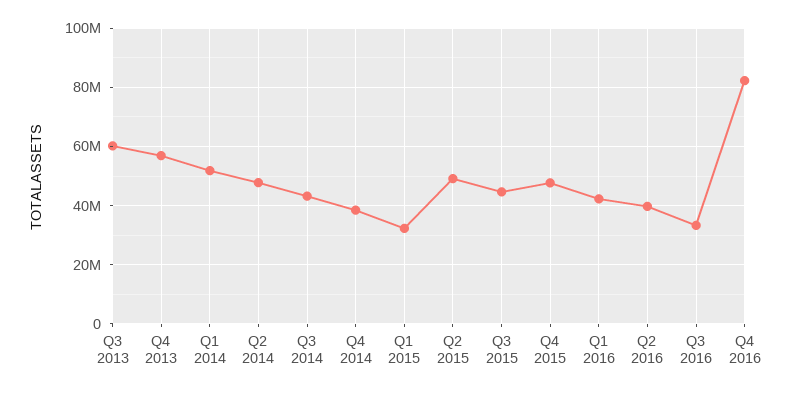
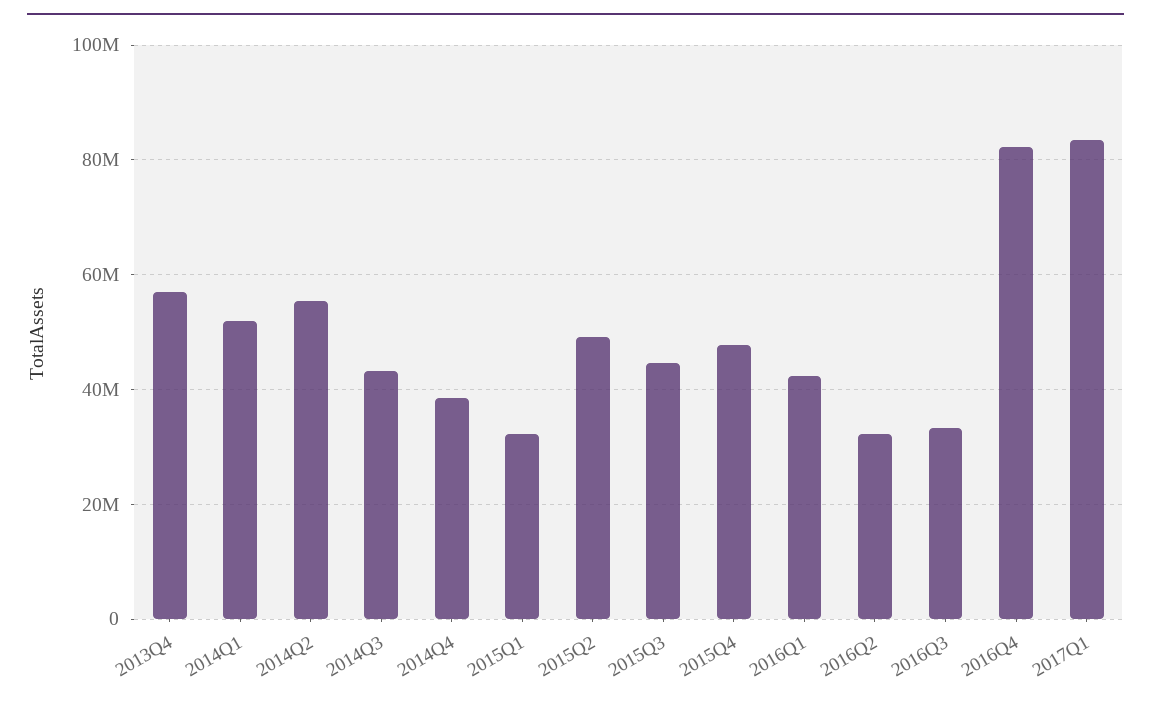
Q3 2013: 60000000 -> none
Q2 2014: 47500000 -> 56000000
Q2 2016: 40000000 -> 32000000
2017Q1: none -> 84000000

